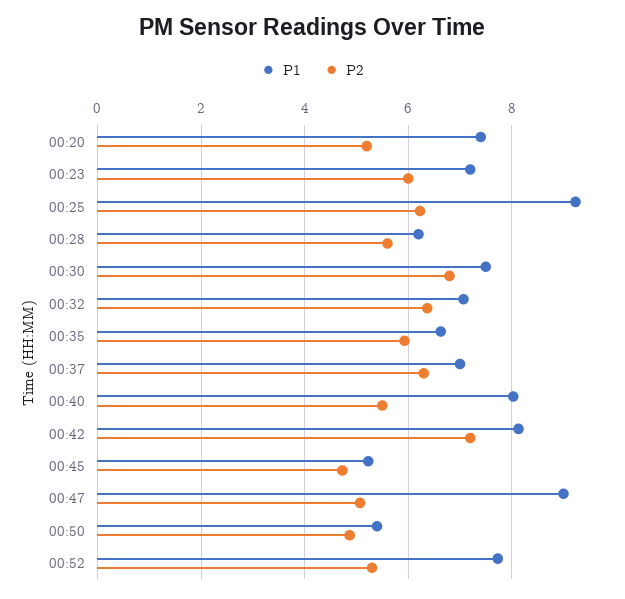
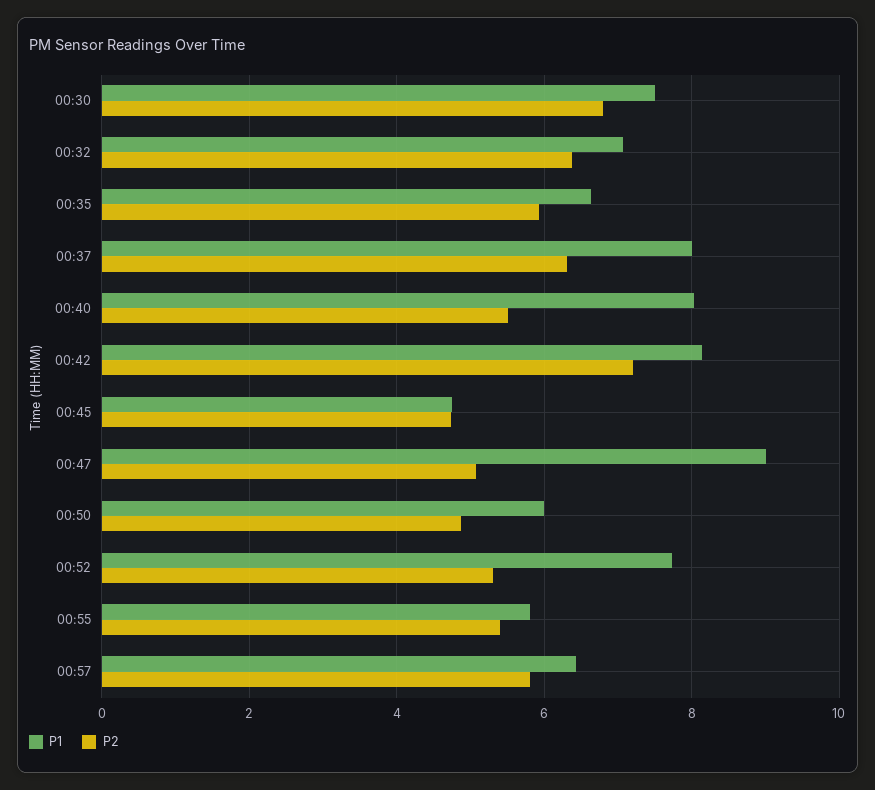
P1, 00:20: 7.4 -> none
P2, 00:20: 5.2 -> none
P1, 00:23: 7.2 -> none
P2, 00:23: 6 -> none
P1, 00:25: 9.2 -> none
P2, 00:25: 6.2 -> none
P1, 00:28: 6.2 -> none
P2, 00:28: 5.6 -> none
P1, 00:37: 7 -> 8
P1, 00:45: 5.2 -> 4.8
P1, 00:50: 5.4 -> 6
P1, 00:55: none -> 5.8
P2, 00:55: none -> 5.4
P1, 00:57: none -> 6.4
P2, 00:57: none -> 5.8

